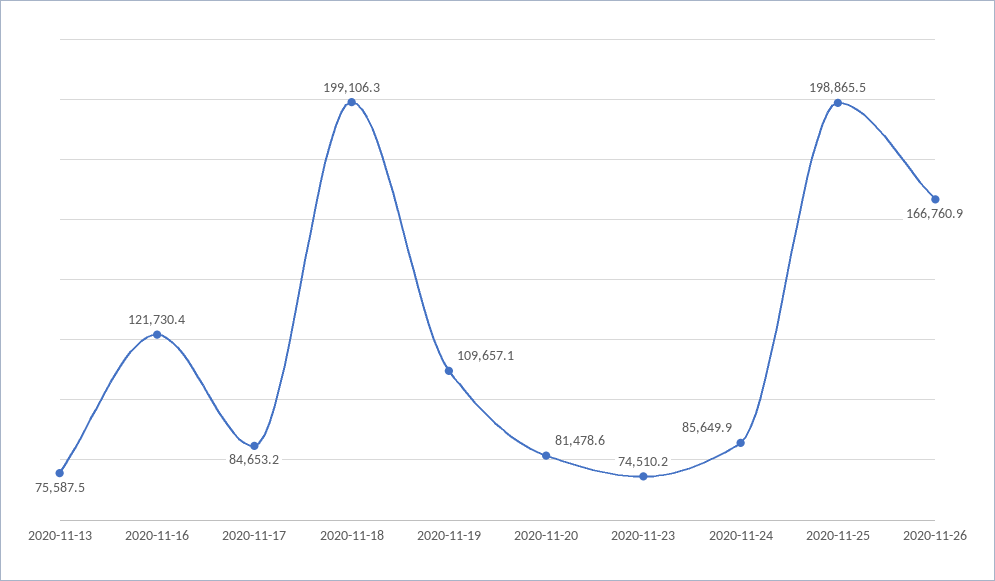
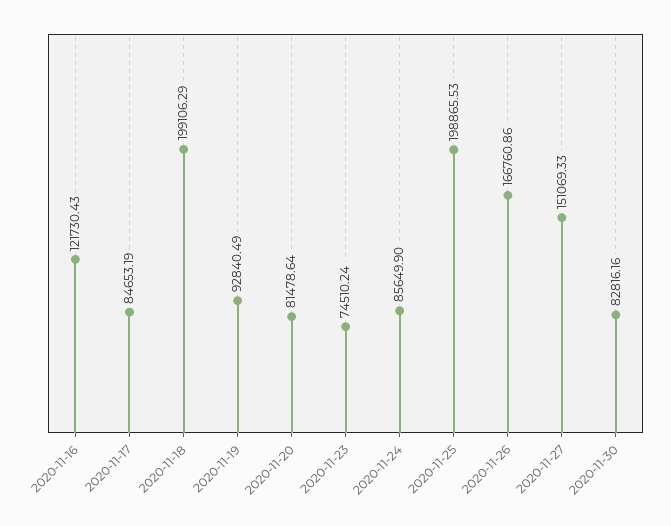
2020-11-13: 75587.5 -> none
2020-11-19: 109657.1 -> 92840.49
2020-11-27: none -> 151069.33
2020-11-30: none -> 82816.16

